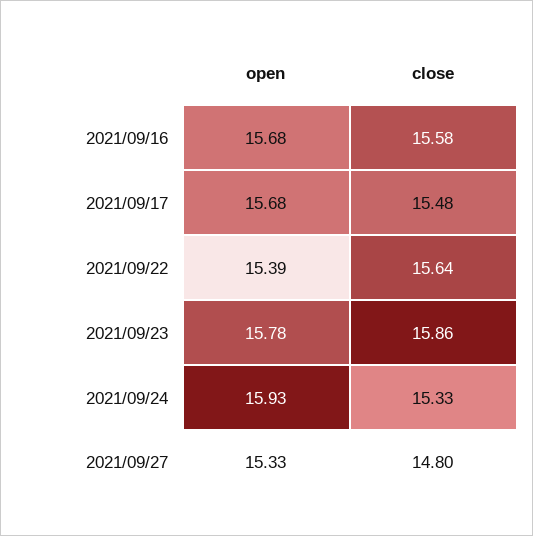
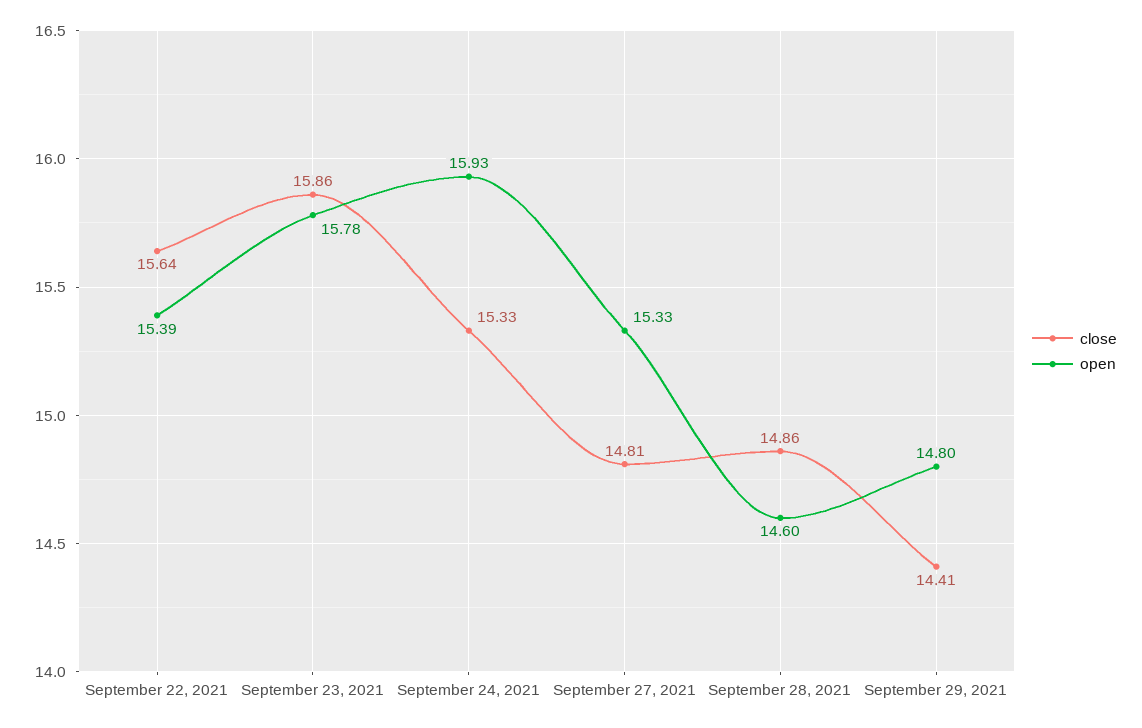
open, 2021/09/16: 15.68 -> none
close, 2021/09/16: 15.58 -> none
open, 2021/09/17: 15.68 -> none
close, 2021/09/17: 15.48 -> none
close, 2021/09/27: 14.8 -> 14.81
close, September 28, 2021: none -> 14.86
open, September 28, 2021: none -> 14.6
close, September 29, 2021: none -> 14.41
open, September 29, 2021: none -> 14.8

